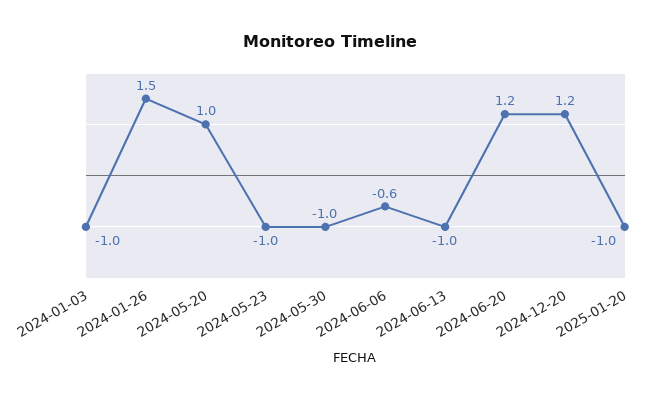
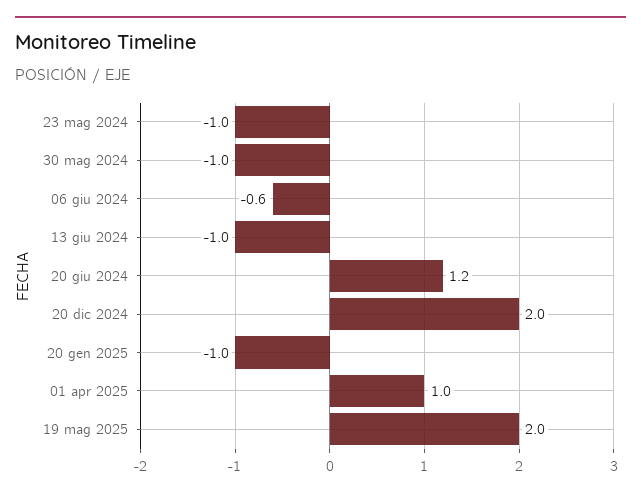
2024-01-03: -1 -> none
2024-01-26: 1.5 -> none
2024-05-20: 1 -> none
2024-12-20: 1.2 -> 2
01 apr 2025: none -> 1
19 mag 2025: none -> 2

